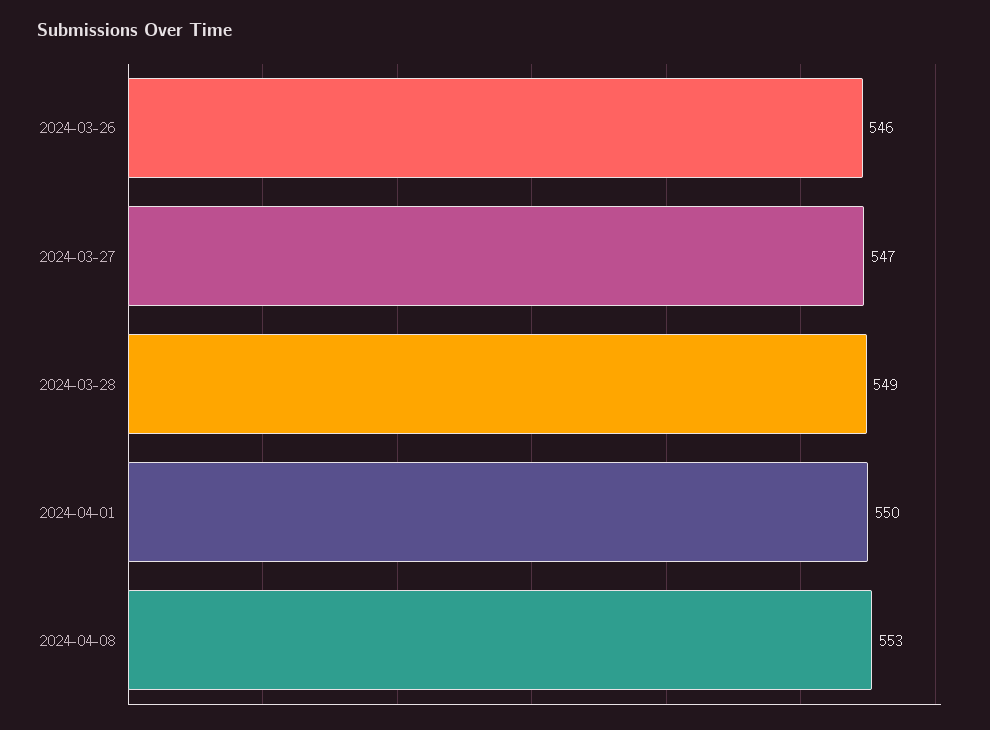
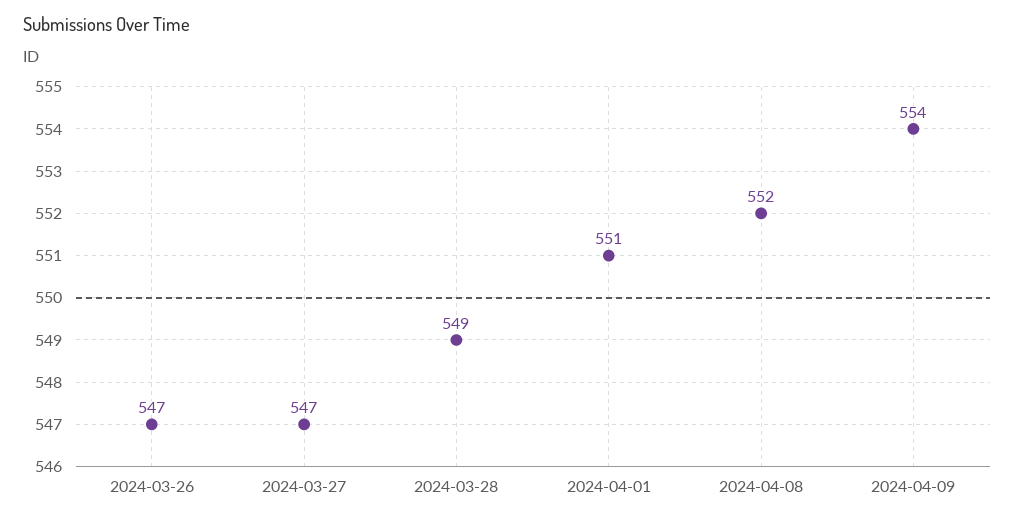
2024-03-26: 546 -> 547
2024-04-01: 550 -> 551
2024-04-08: 553 -> 552
2024-04-09: none -> 554

